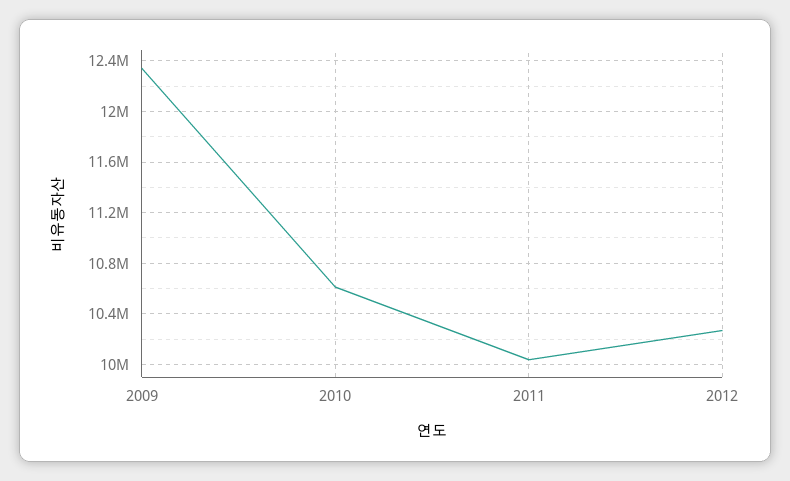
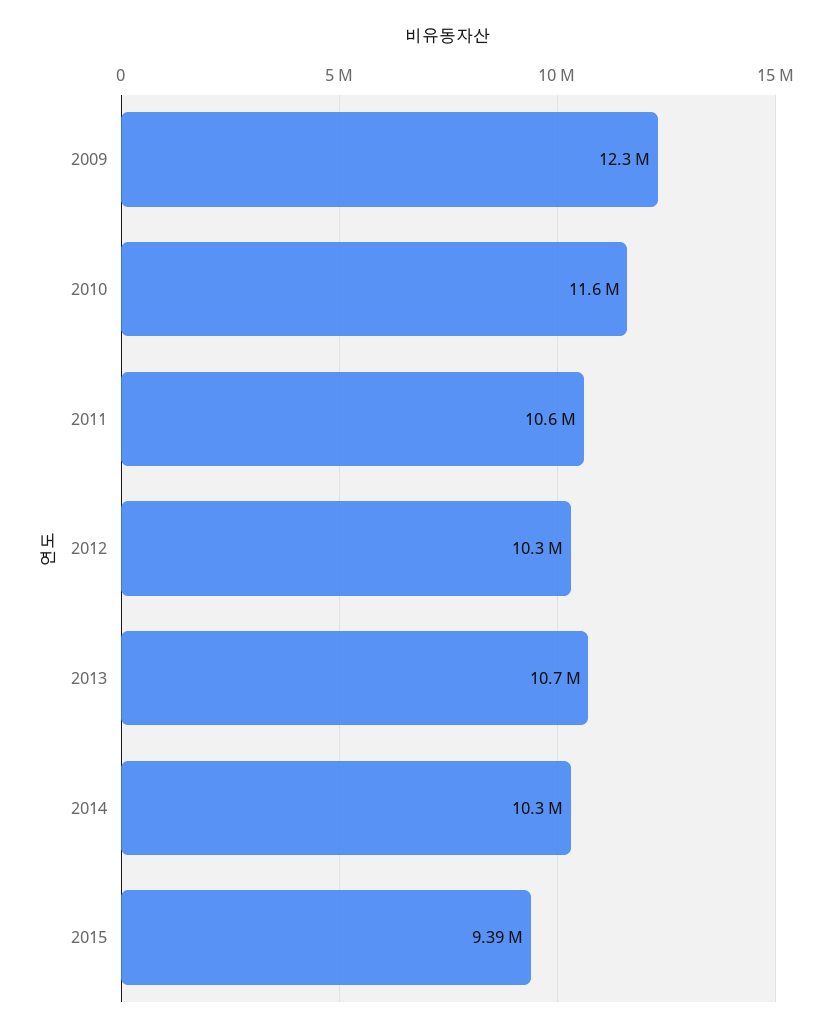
2010: 10600000 -> 11600000
2011: 10050000 -> 10600000
2013: none -> 10700000
2014: none -> 10300000
2015: none -> 9390000

